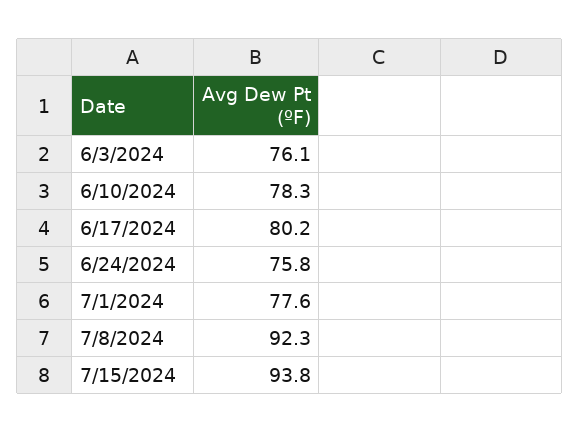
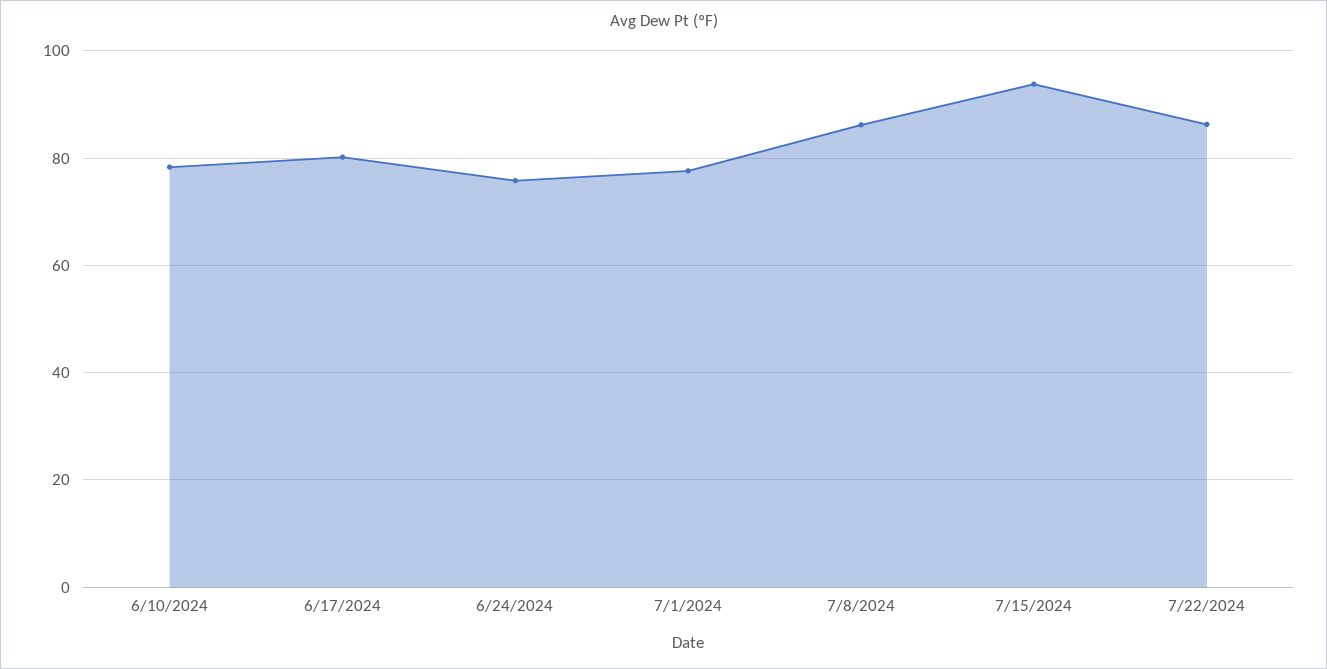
6/3/2024: 76.1 -> none
7/8/2024: 92.3 -> 86
7/22/2024: none -> 86

